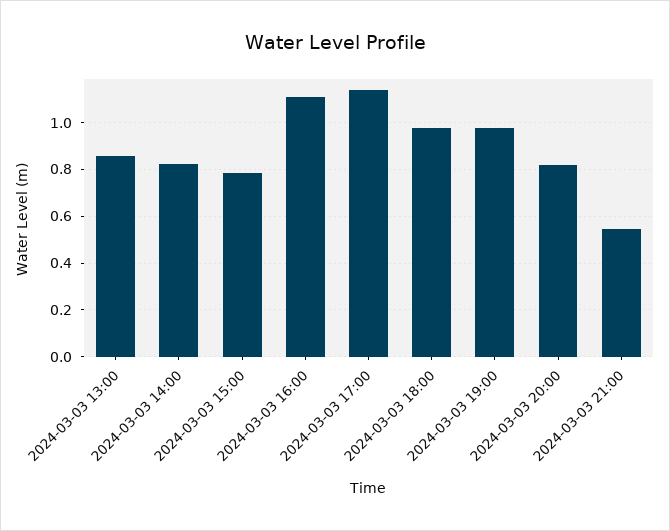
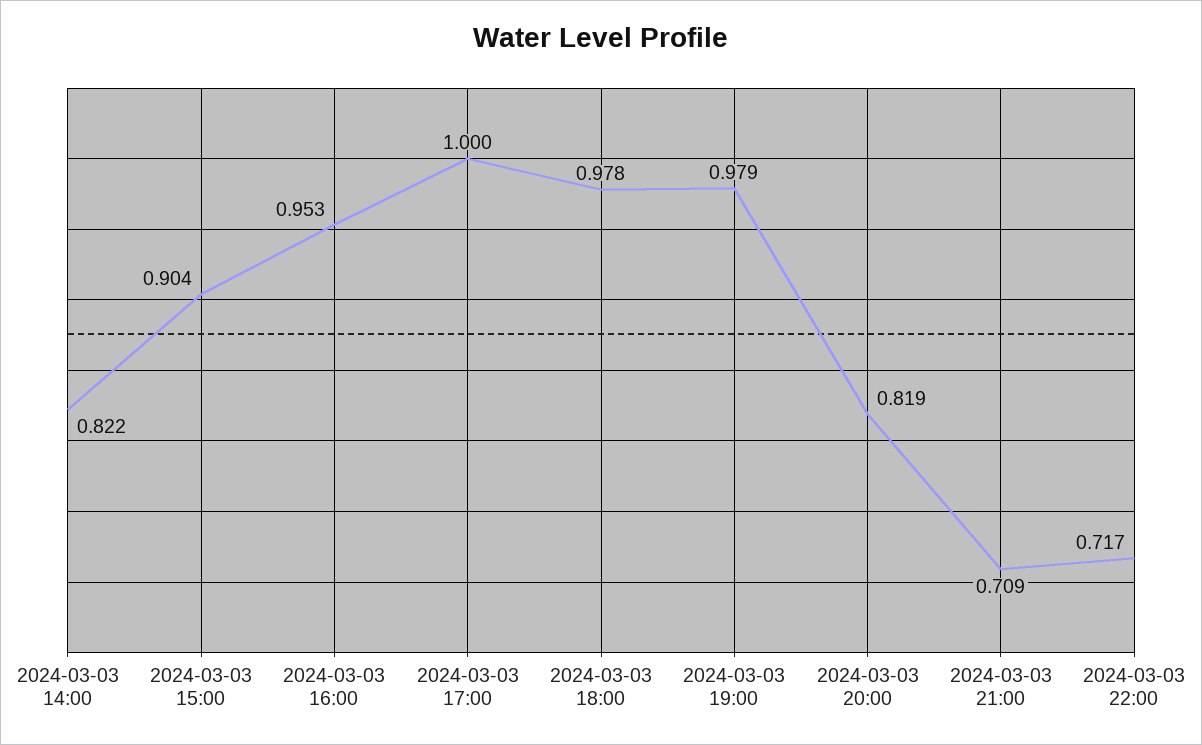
2024-03-03 13:00: 0.85 -> none
2024-03-03 15:00: 0.8 -> 0.904
2024-03-03 16:00: 1.1 -> 0.953
2024-03-03 17:00: 1.15 -> 1
2024-03-03 21:00: 0.55 -> 0.709
2024-03-03 22:00: none -> 0.717

